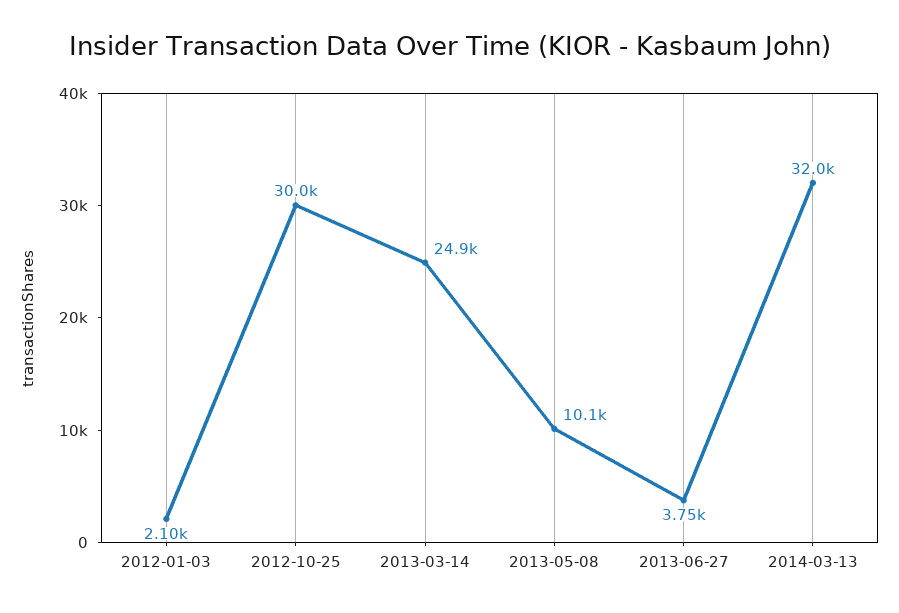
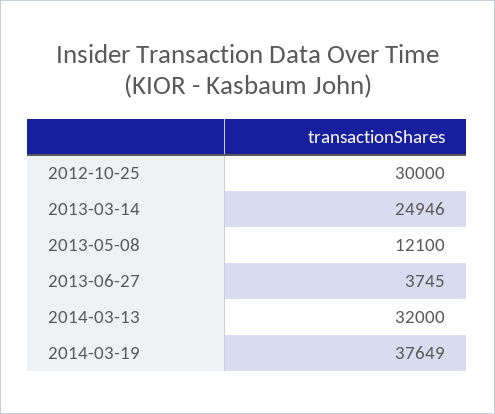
2012-01-03: 2100 -> none
2013-05-08: 10100 -> 12100
2014-03-19: none -> 37649

